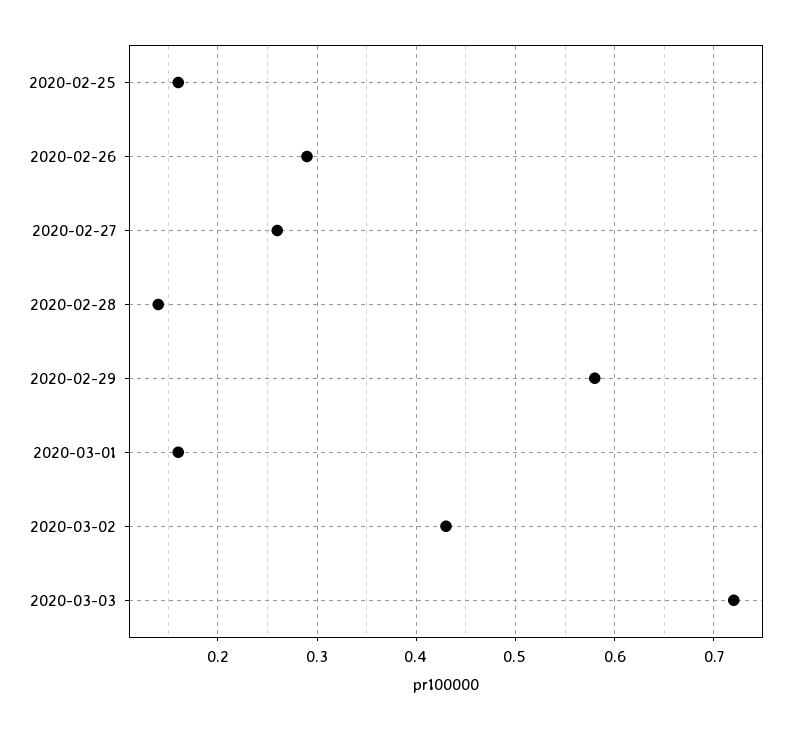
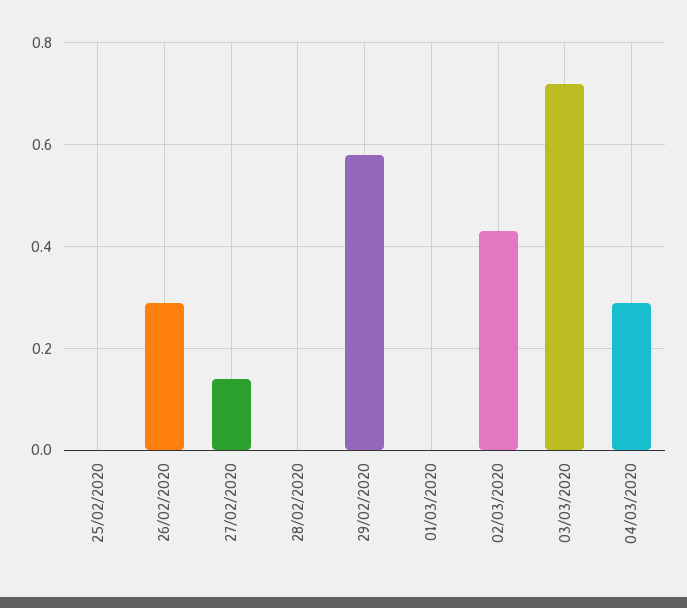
2020-02-25: 0.16 -> 0
2020-02-27: 0.26 -> 0.15
2020-02-28: 0.14 -> 0
2020-03-01: 0.16 -> 0
04/03/2020: none -> 0.3

